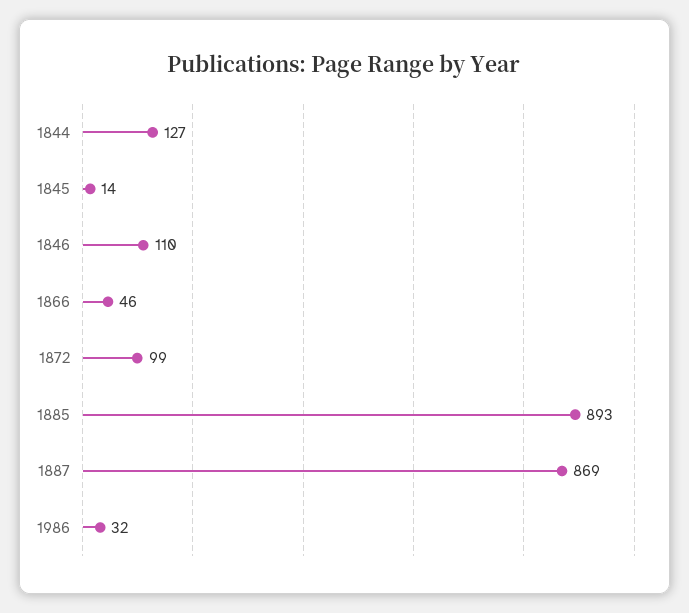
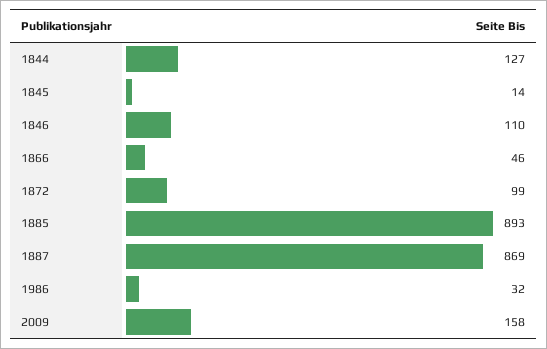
2009: none -> 158

